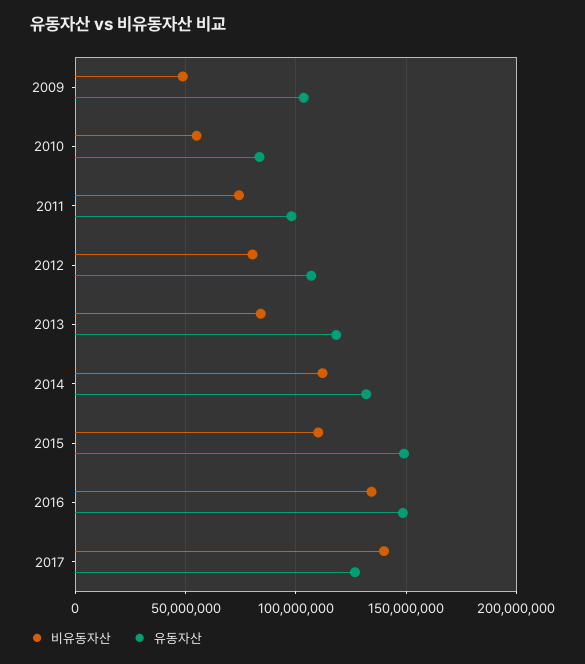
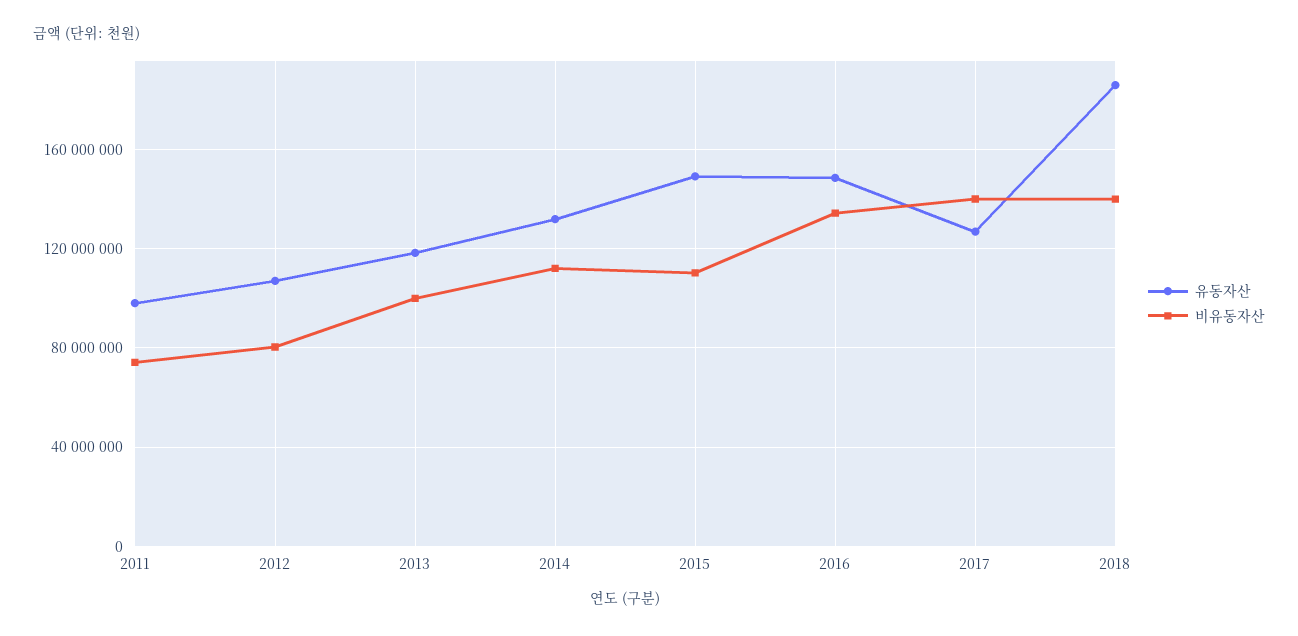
비유동자산, 2009: 50000000 -> none
유동자산, 2009: 105000000 -> none
비유동자산, 2010: 55000000 -> none
유동자산, 2010: 85000000 -> none
비유동자산, 2013: 85000000 -> 100000000
유동자산, 2018: none -> 185000000
비유동자산, 2018: none -> 140000000

